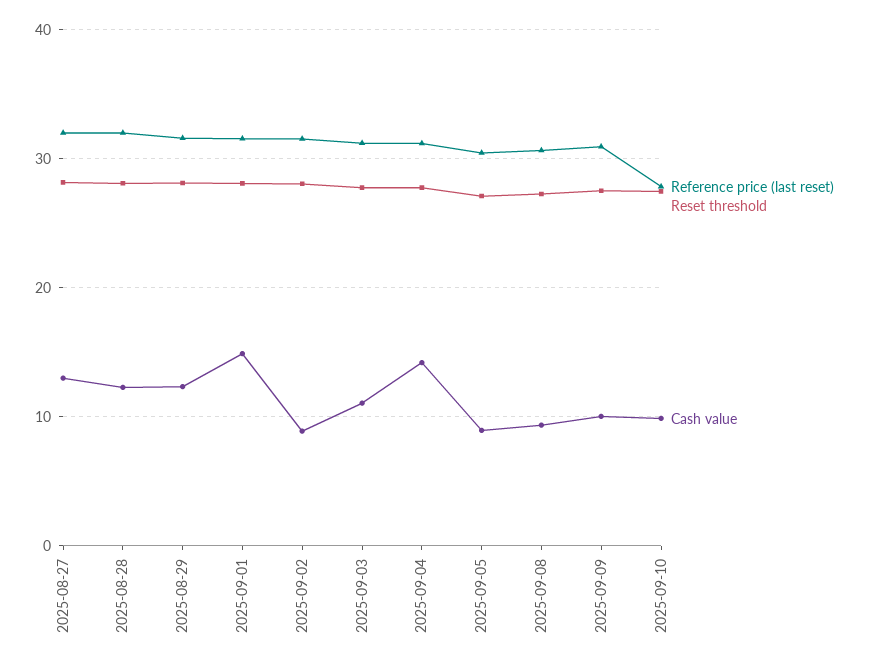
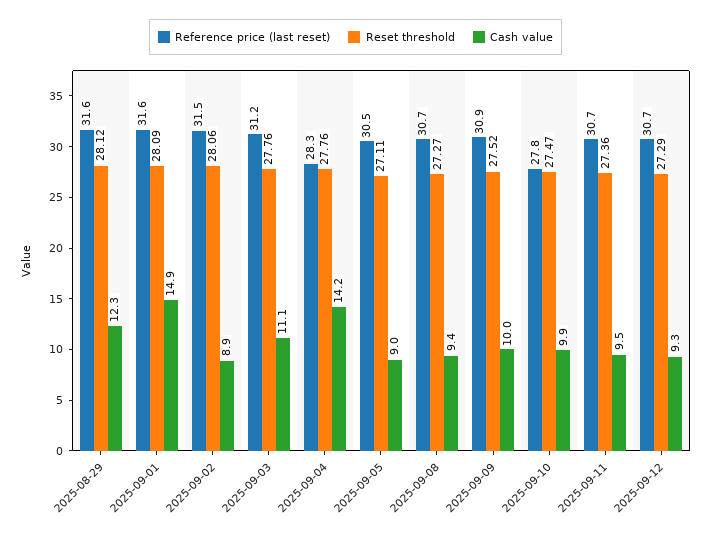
Reference price (last reset), 2025-08-27: 32 -> none
Reset threshold, 2025-08-27: 28 -> none
Cash value, 2025-08-27: 13 -> none
Reference price (last reset), 2025-08-28: 32 -> none
Reset threshold, 2025-08-28: 28 -> none
Cash value, 2025-08-28: 12 -> none
Reference price (last reset), 2025-09-04: 31 -> 28.3
Reference price (last reset), 2025-09-11: none -> 30.7
Reset threshold, 2025-09-11: none -> 27.36
Cash value, 2025-09-11: none -> 9.5
Reference price (last reset), 2025-09-12: none -> 30.7
Reset threshold, 2025-09-12: none -> 27.29
Cash value, 2025-09-12: none -> 9.3

